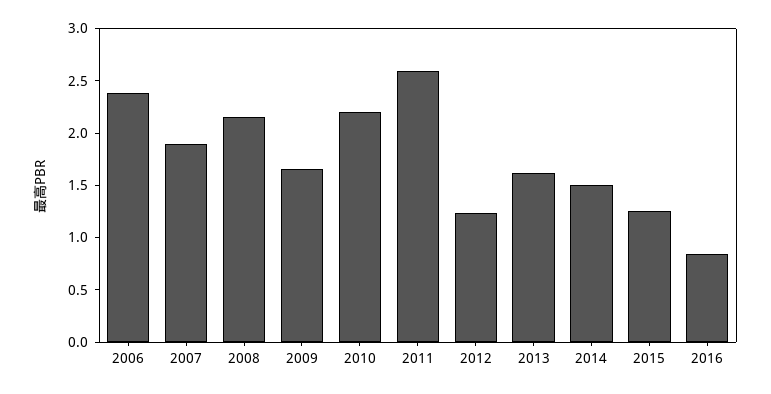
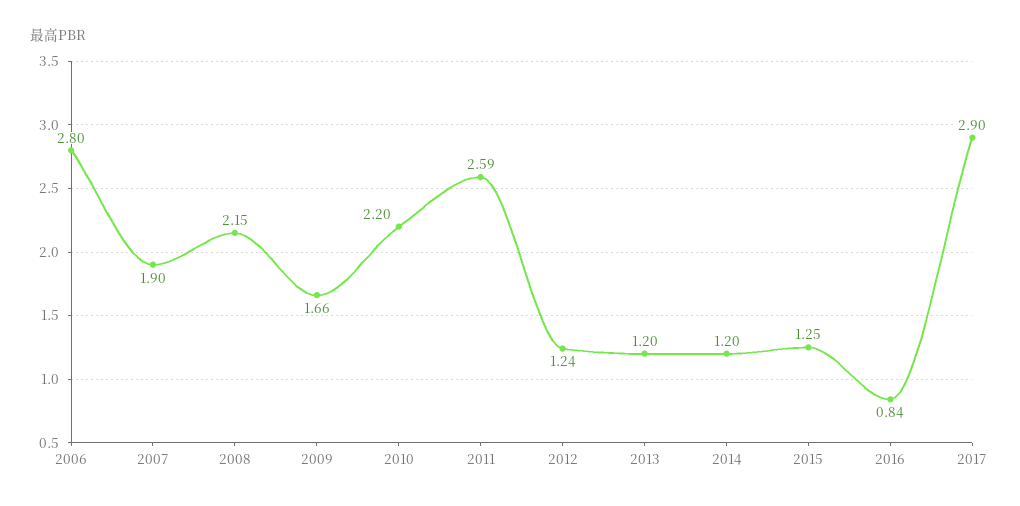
2006: 2.4 -> 2.8
2013: 1.6 -> 1.2
2014: 1.5 -> 1.2
2017: none -> 2.9

